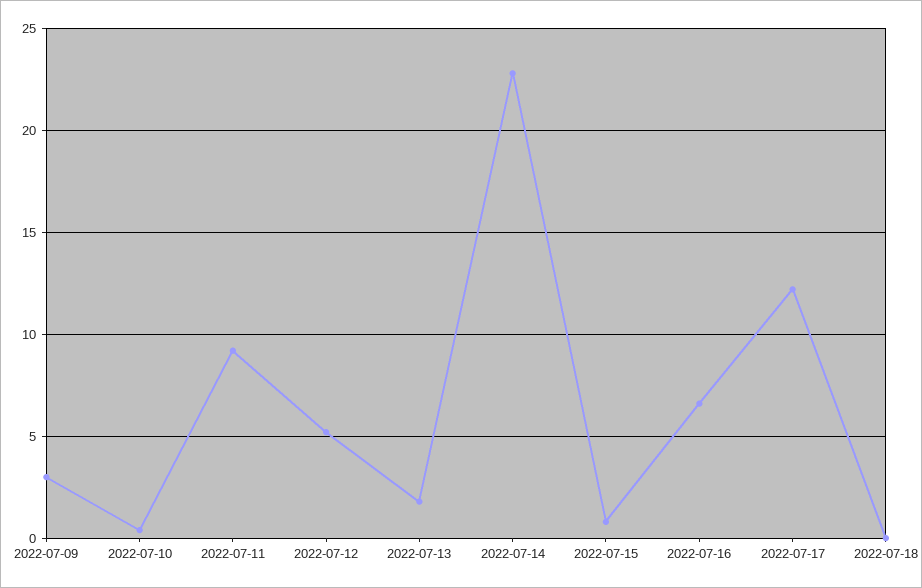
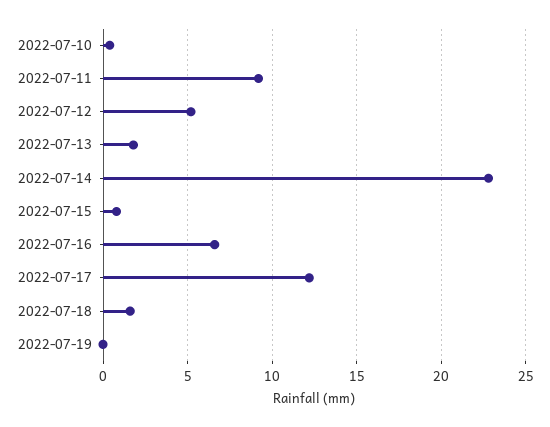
2022-07-09: 3 -> none
2022-07-18: 0 -> 1.5
2022-07-19: none -> 0

